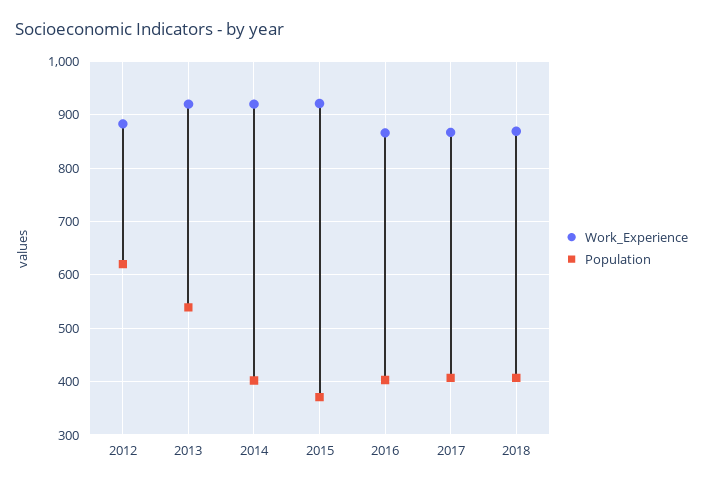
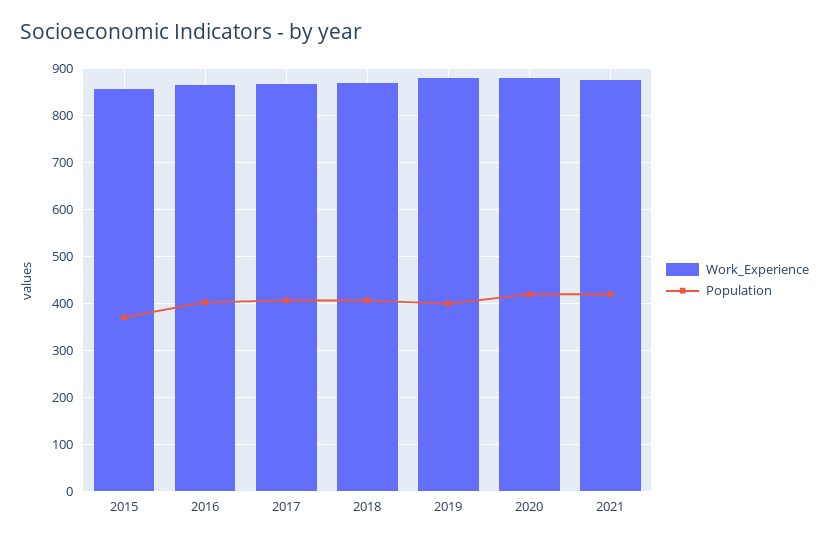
Work_Experience, 2012: 880 -> none
Population, 2012: 620 -> none
Work_Experience, 2013: 920 -> none
Population, 2013: 540 -> none
Work_Experience, 2014: 920 -> none
Population, 2014: 400 -> none
Work_Experience, 2015: 920 -> 860
Work_Experience, 2019: none -> 880
Population, 2019: none -> 400
Work_Experience, 2020: none -> 880
Population, 2020: none -> 420
Work_Experience, 2021: none -> 880
Population, 2021: none -> 420

